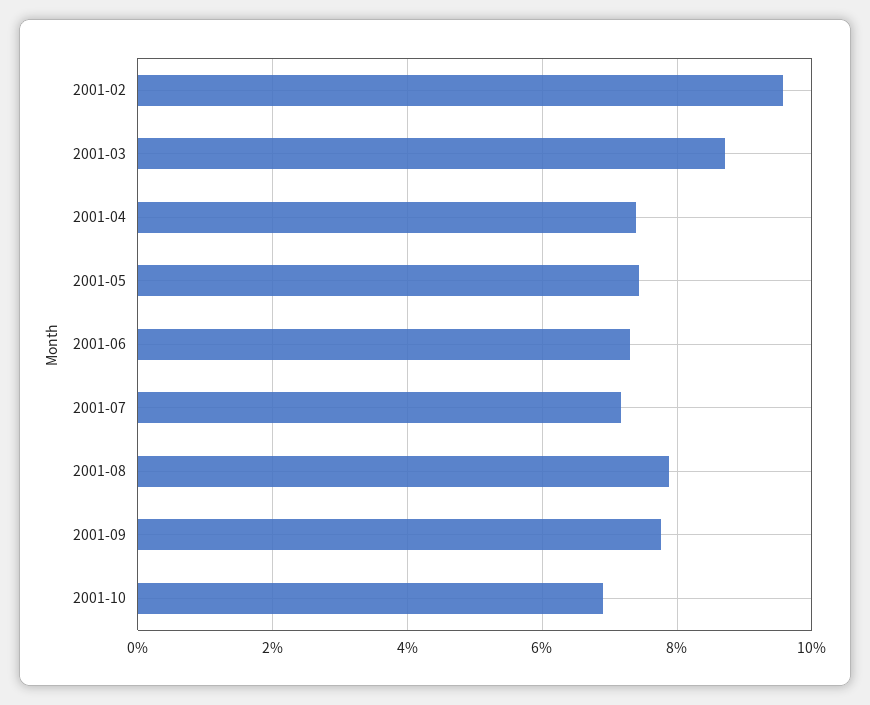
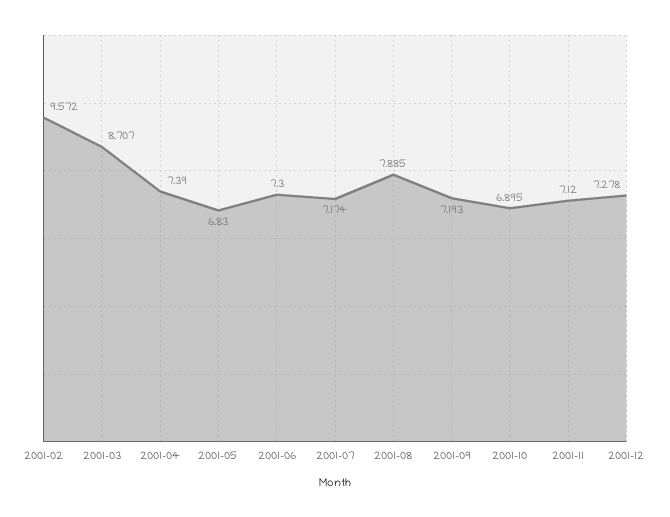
2001-05: 7.4 -> 6.83
2001-09: 7.8 -> 7.193
2001-11: none -> 7.12
2001-12: none -> 7.278

